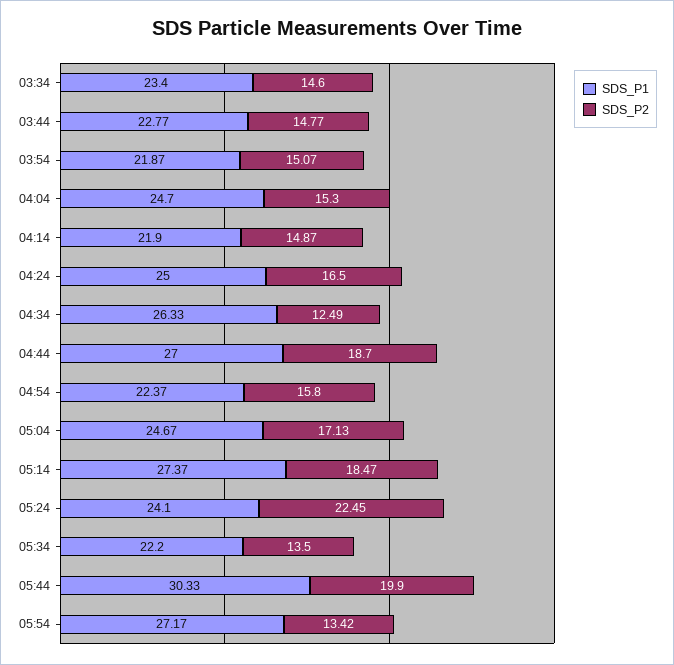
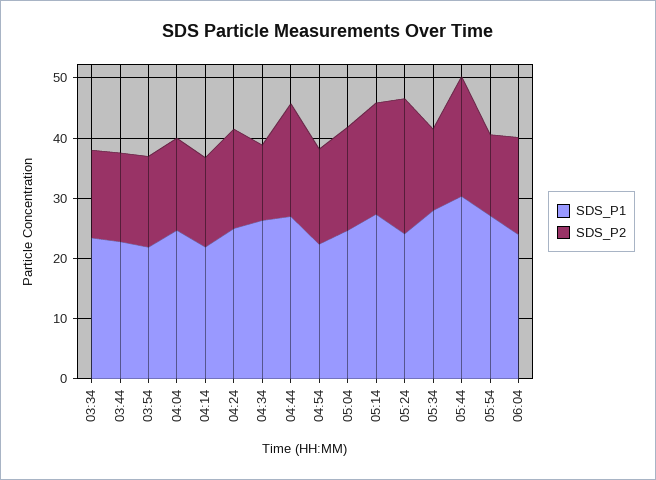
SDS_P1, 05:34: 22.2 -> 28
SDS_P1, 06:04: none -> 24
SDS_P2, 06:04: none -> 16

